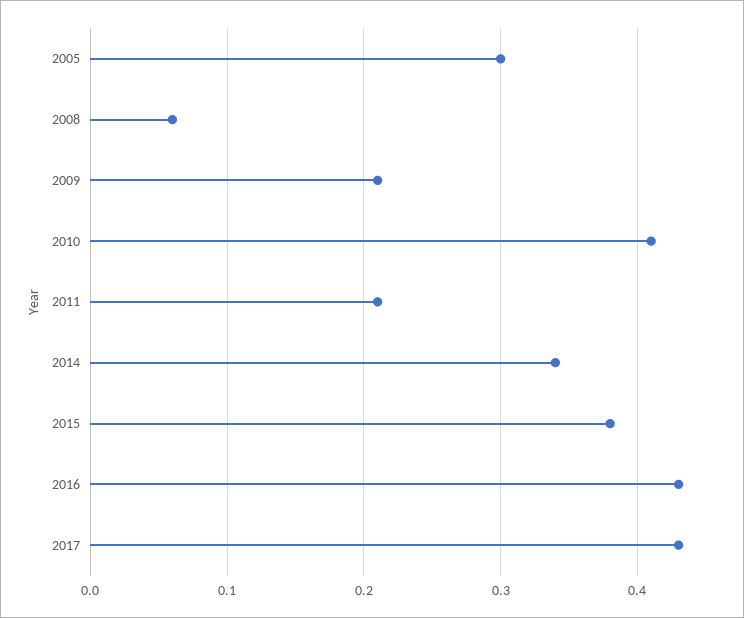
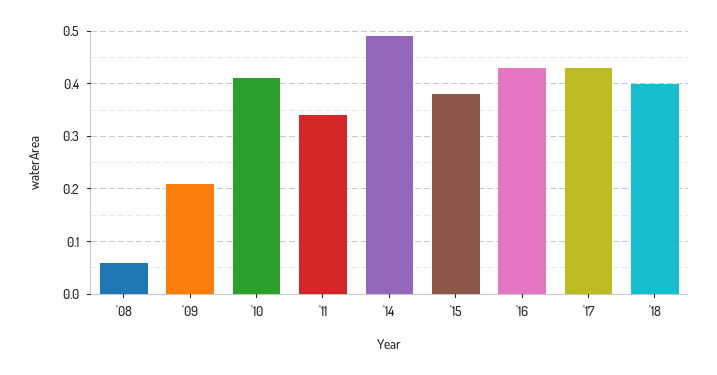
2005: 0.3 -> none
2011: 0.21 -> 0.35
2014: 0.34 -> 0.5
'18: none -> 0.4

